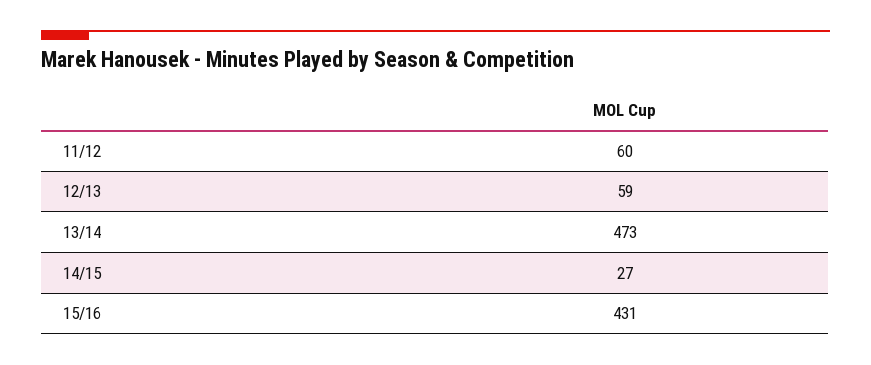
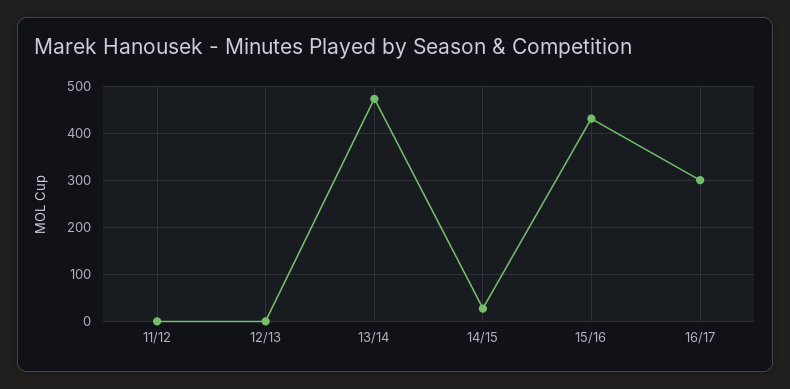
11/12: 60 -> 0
12/13: 59 -> 0
16/17: none -> 300

